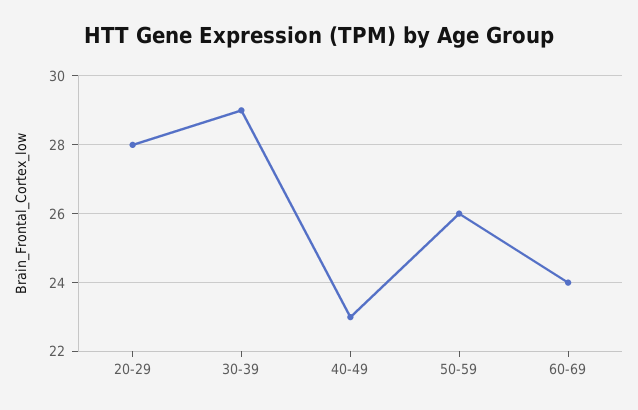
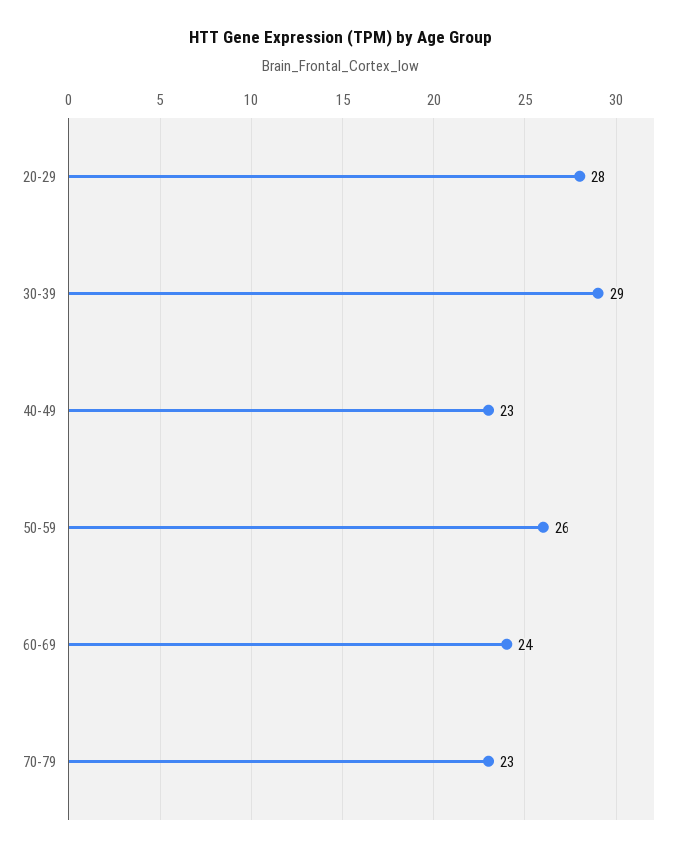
70-79: none -> 23

